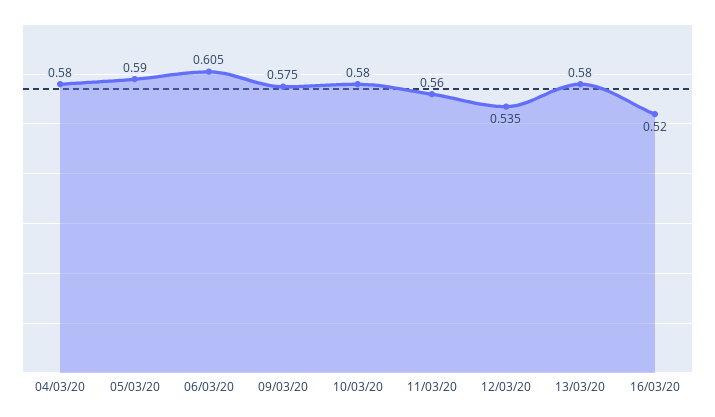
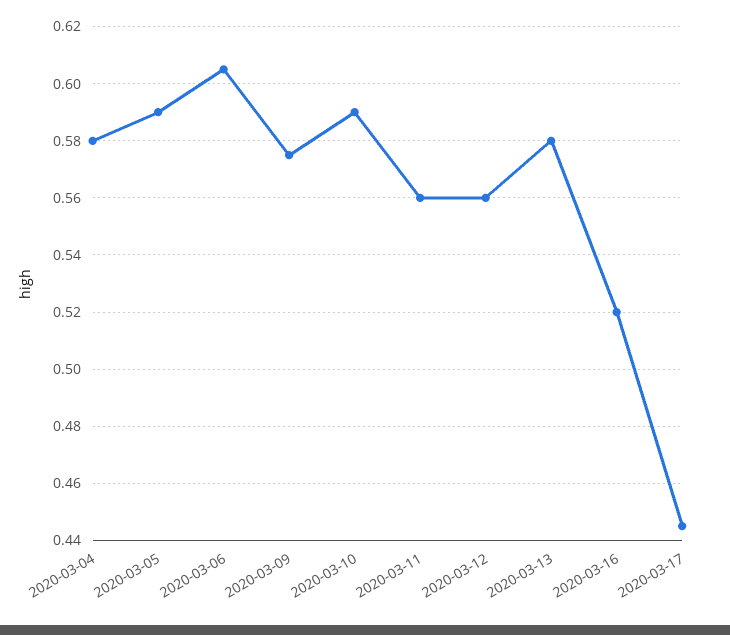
10/03/20: 0.58 -> 0.59
12/03/20: 0.535 -> 0.56
2020-03-17: none -> 0.445

